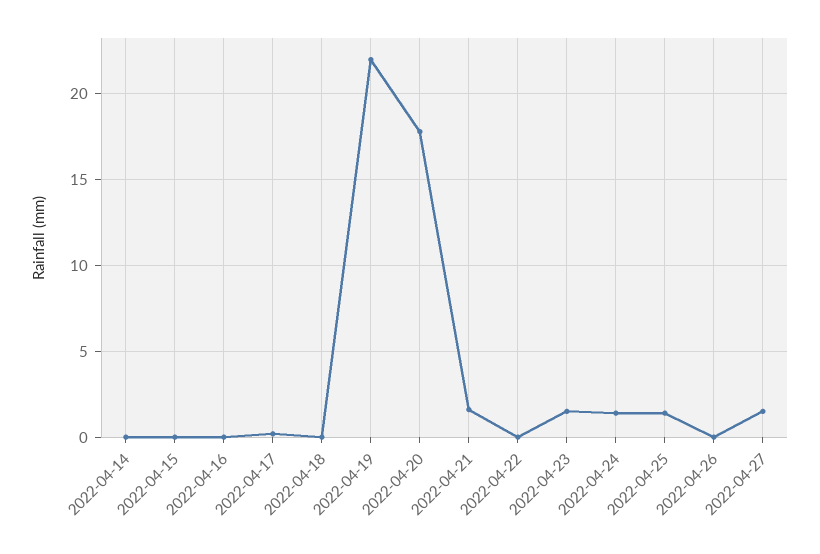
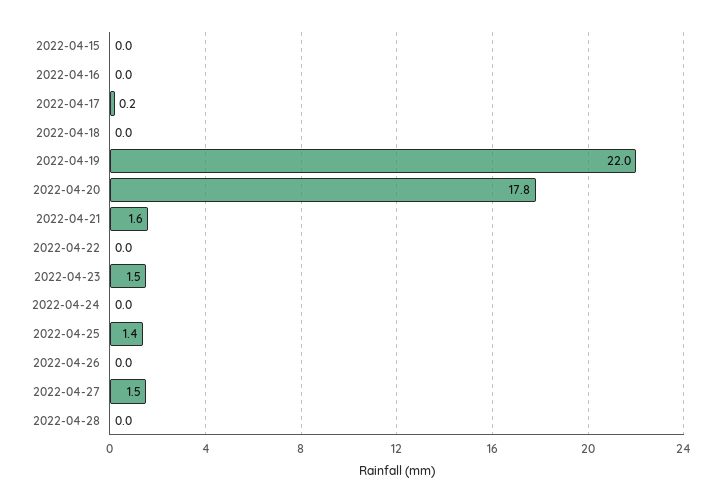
2022-04-14: 0 -> none
2022-04-24: 1.5 -> 0
2022-04-28: none -> 0

